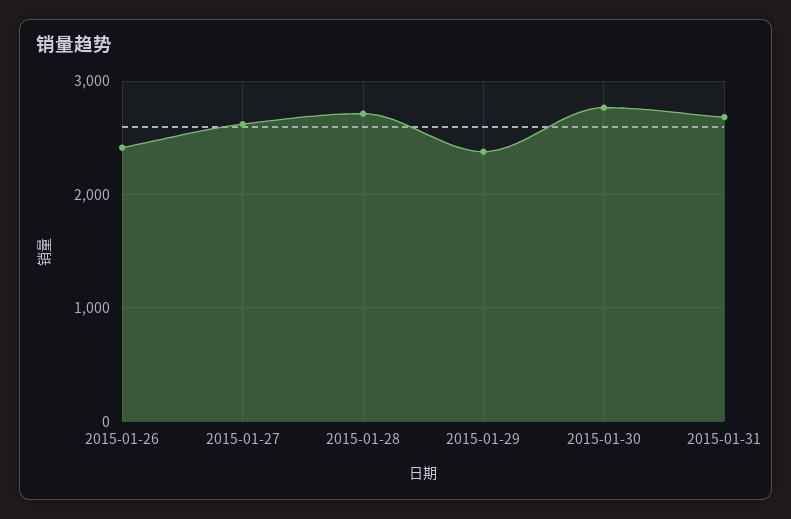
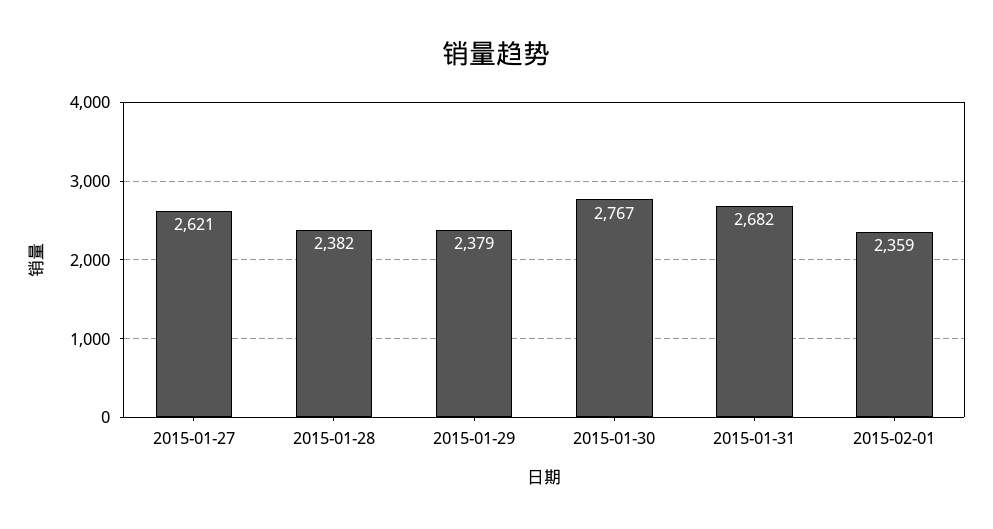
2015-01-26: 2400 -> none
2015-01-28: 2700 -> 2382
2015-02-01: none -> 2359

